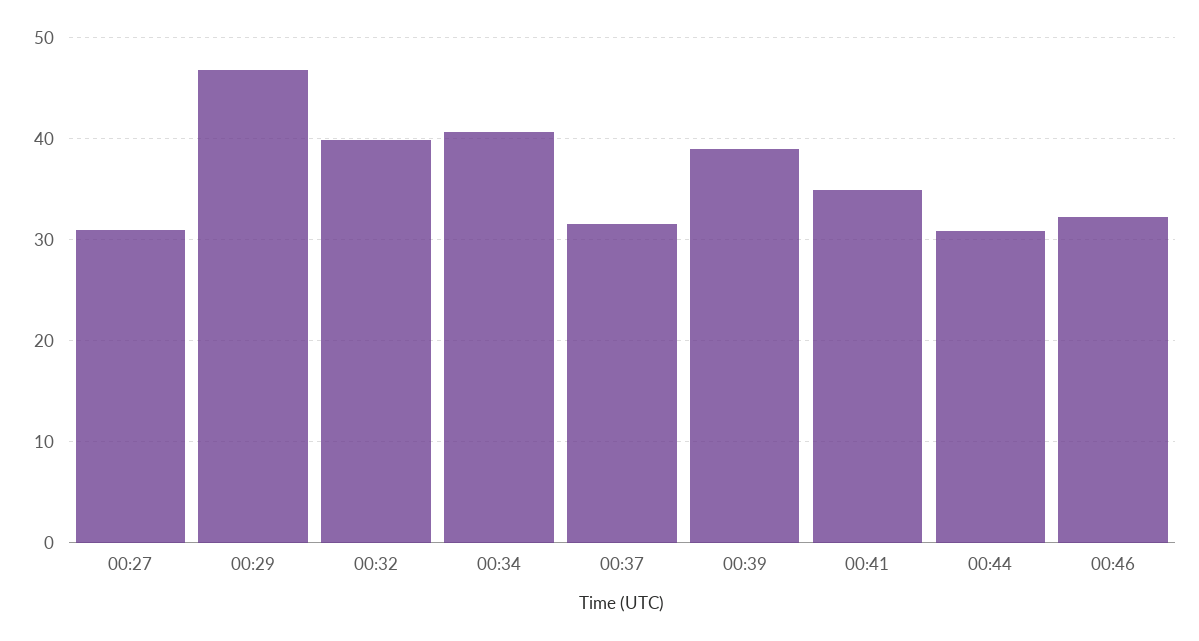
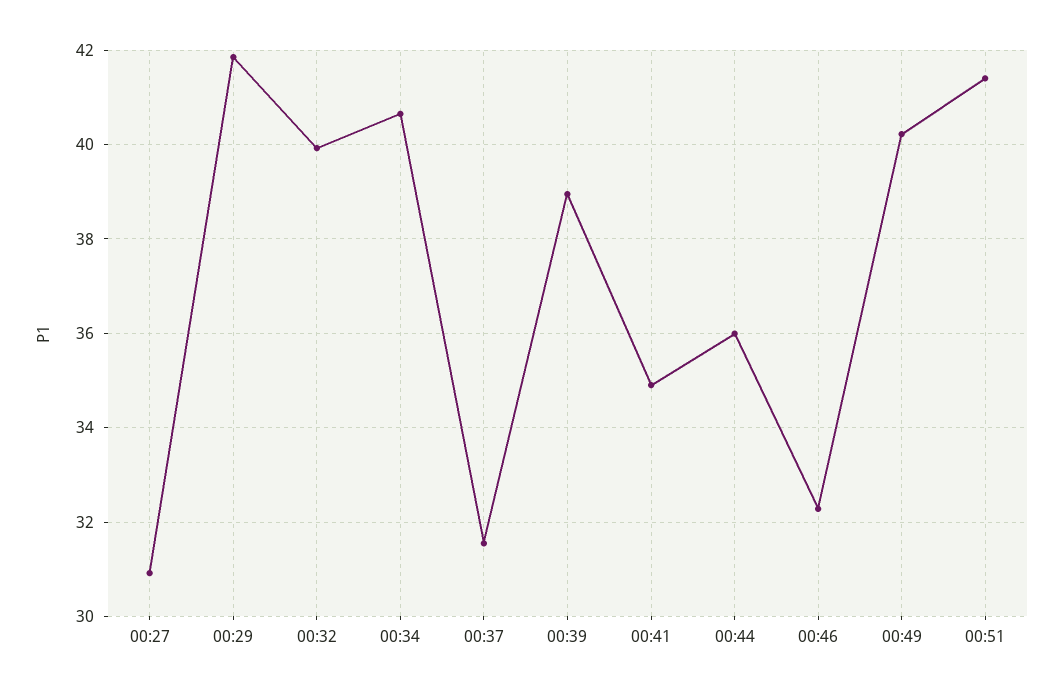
00:29: 47 -> 41.8
00:44: 31 -> 36
00:49: none -> 40.2
00:51: none -> 41.4

